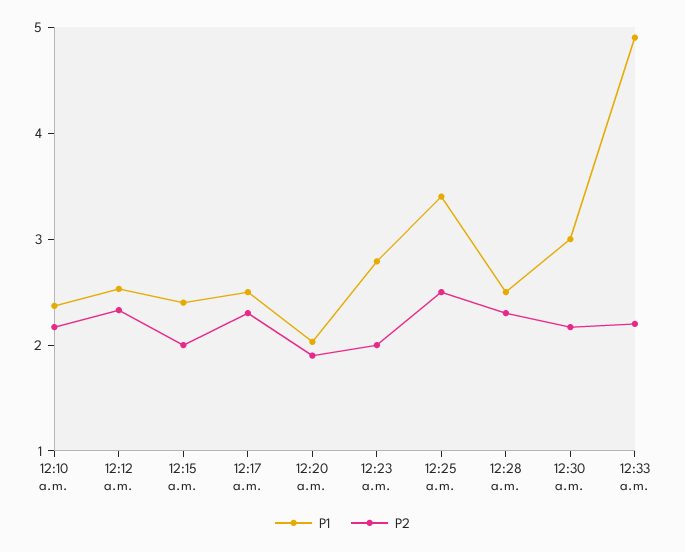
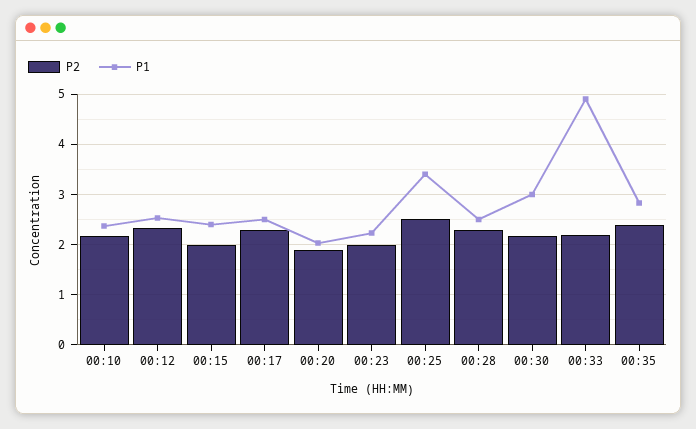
P1, 12:23 a.m.: 2.8 -> 2.2
P2, 00:35: none -> 2.4
P1, 00:35: none -> 2.8

